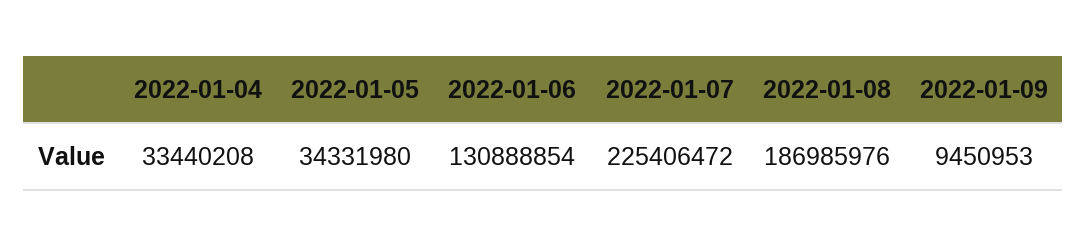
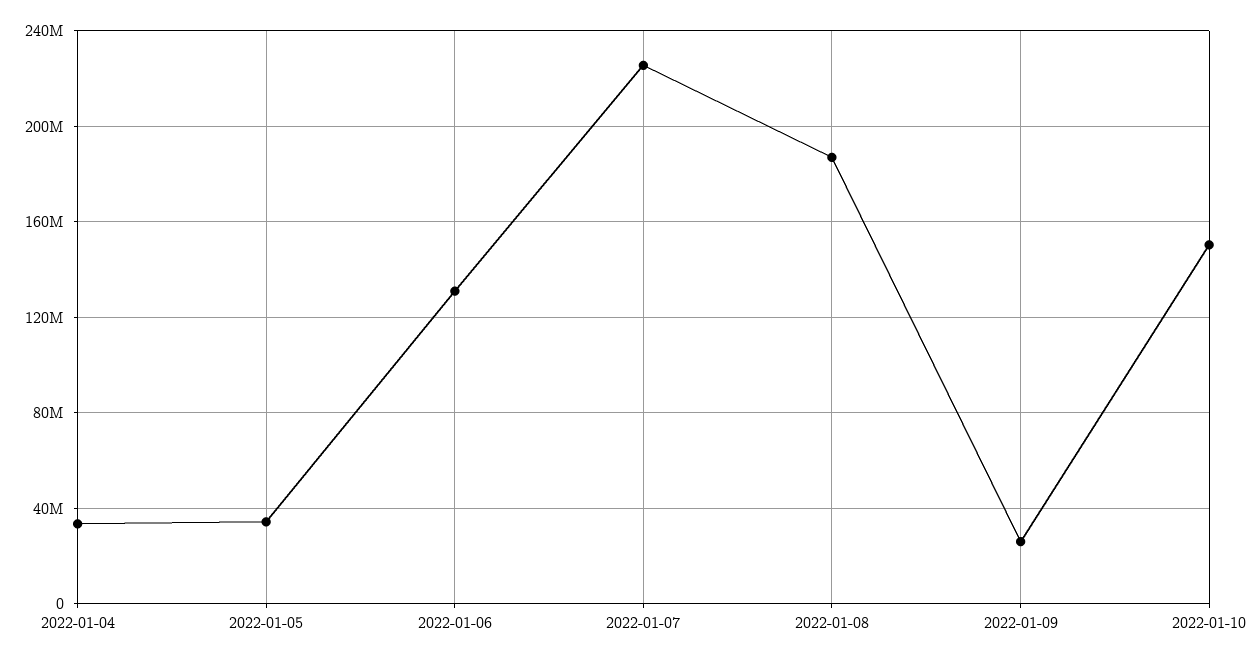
2022-01-09: 9450953 -> 25000000
2022-01-10: none -> 150000000

